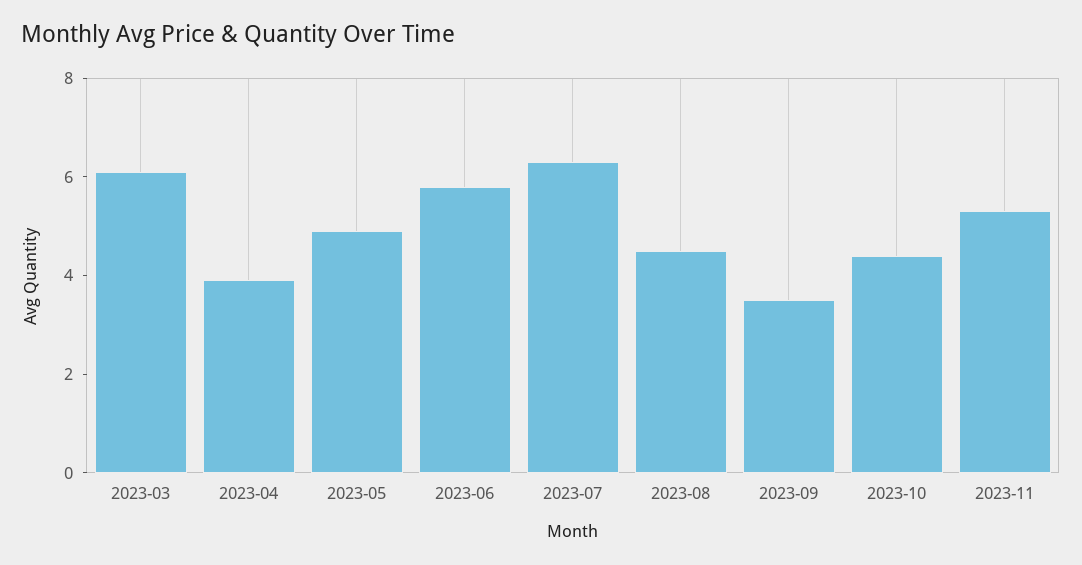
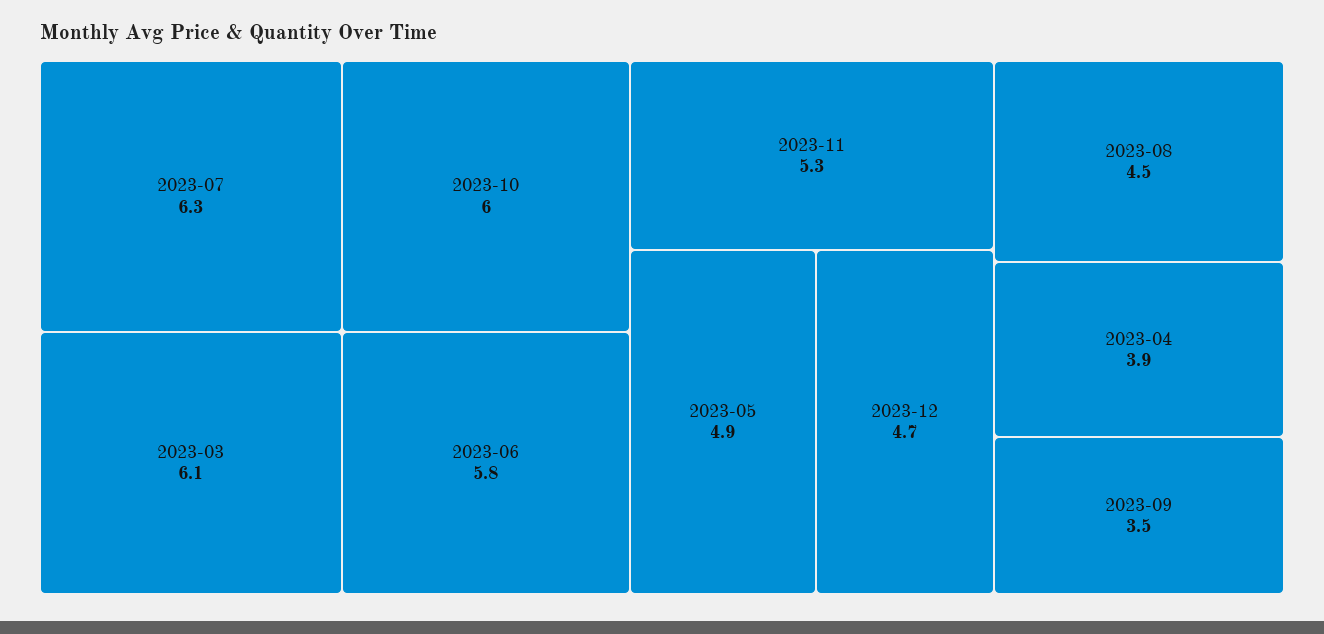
2023-10: 4.5 -> 6
2023-12: none -> 4.7

